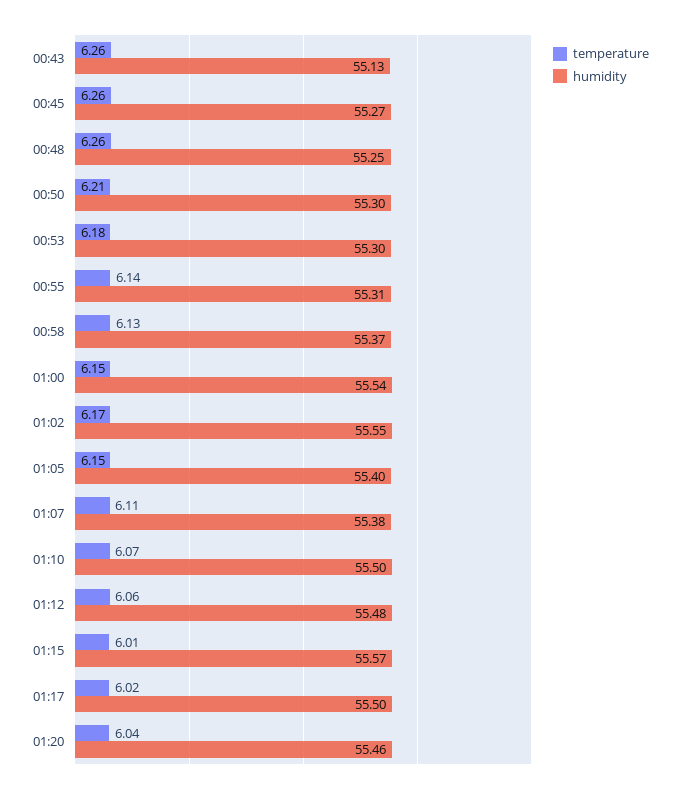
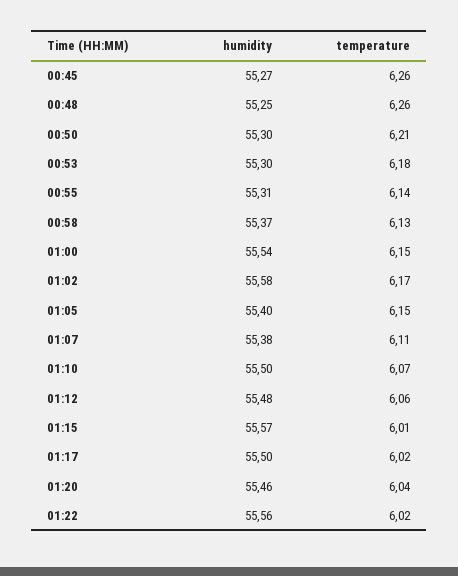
temperature, 00:43: 6.26 -> none
humidity, 00:43: 55.13 -> none
humidity, 01:02: 55.55 -> 55.58
humidity, 01:22: none -> 55.56
temperature, 01:22: none -> 6.02

